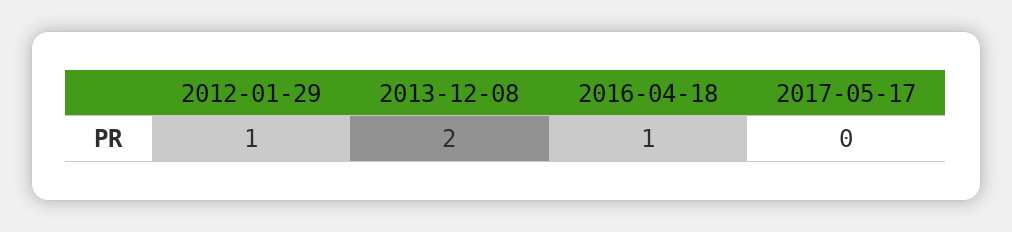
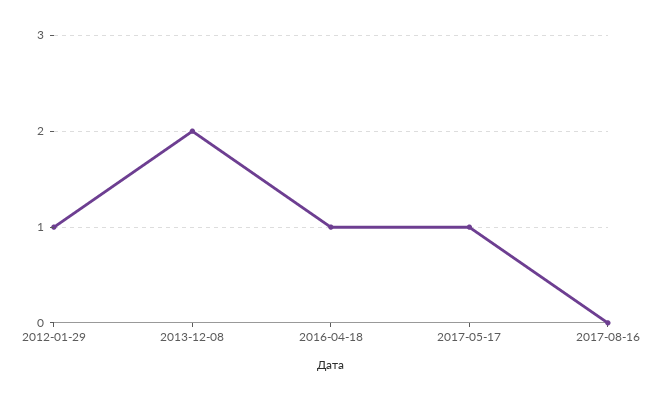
2017-05-17: 0 -> 1
2017-08-16: none -> 0

